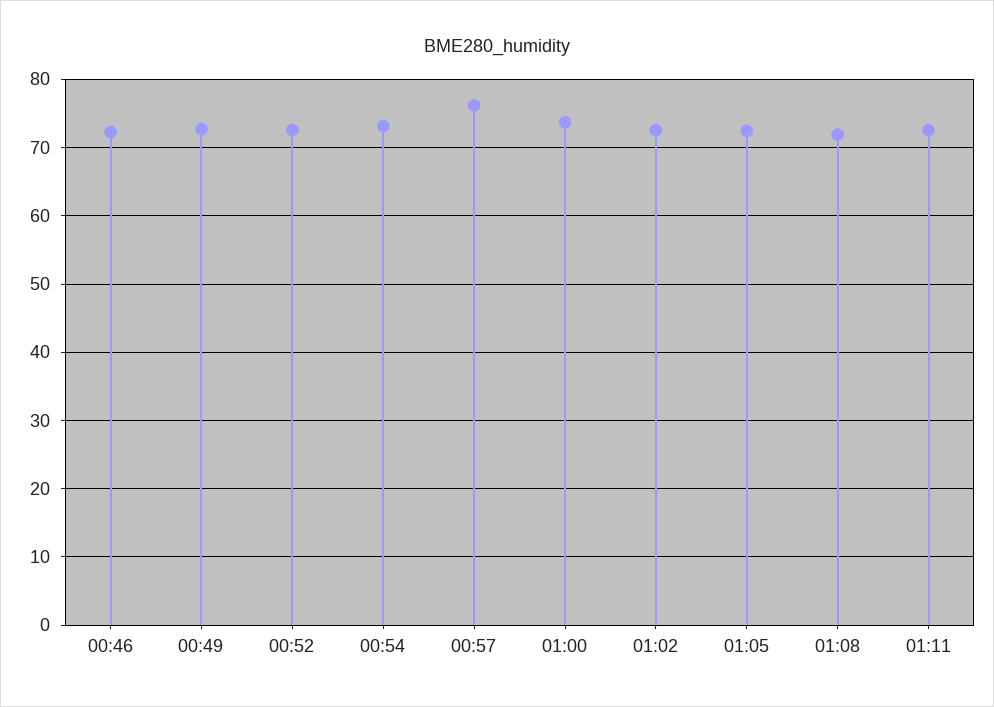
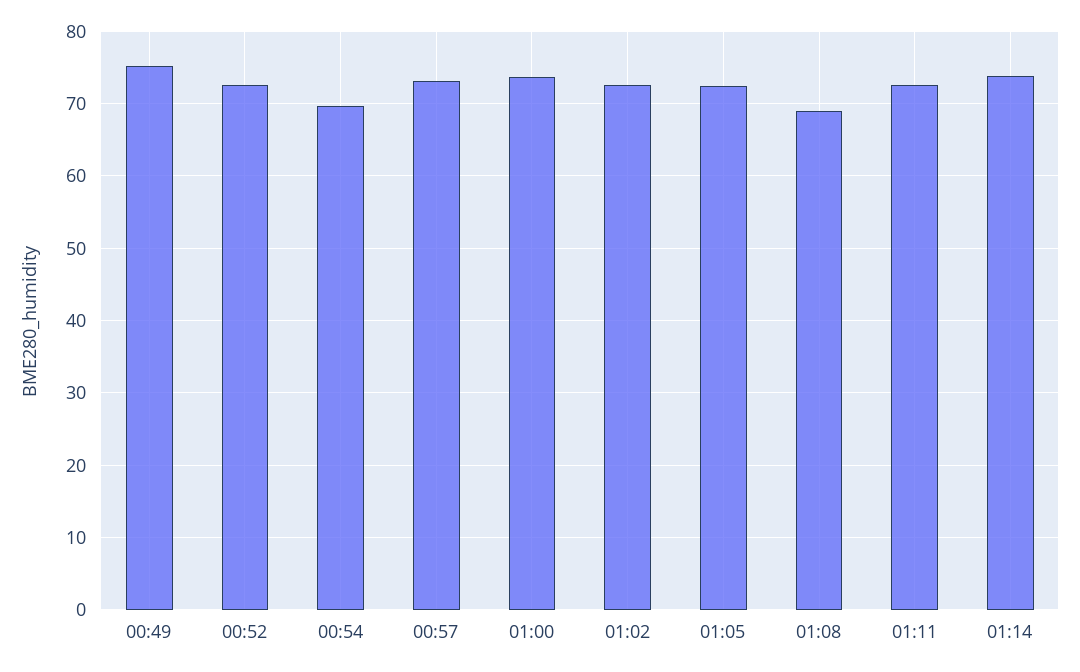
00:46: 72 -> none
00:49: 73 -> 75
00:54: 73 -> 70
00:57: 76 -> 73
01:08: 72 -> 69
01:14: none -> 74

